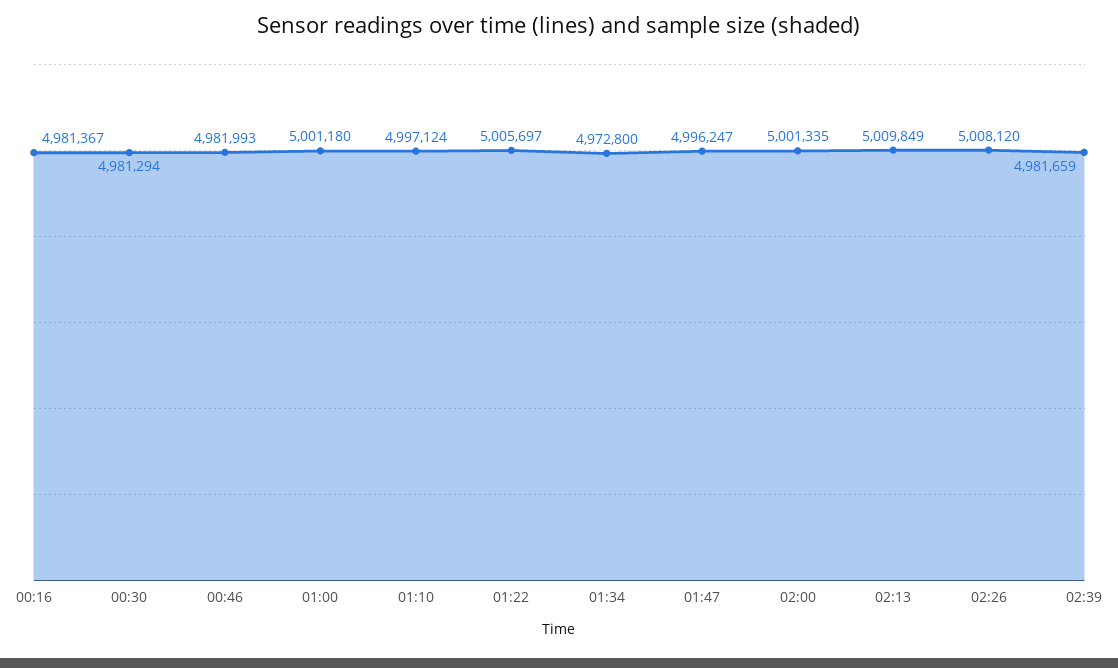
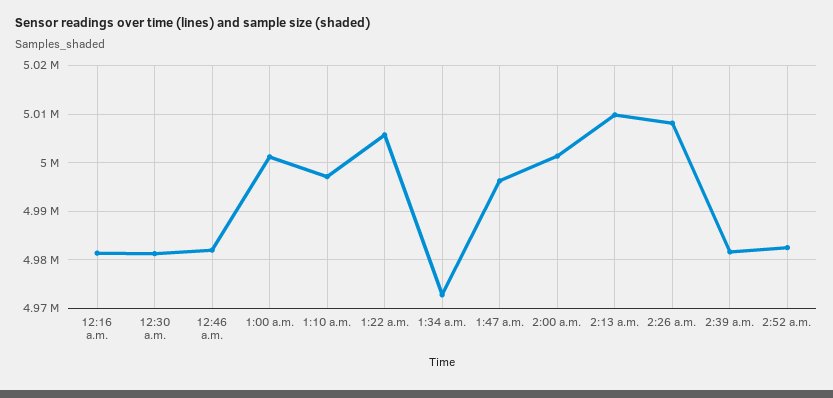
2:52 a.m.: none -> 4982000

